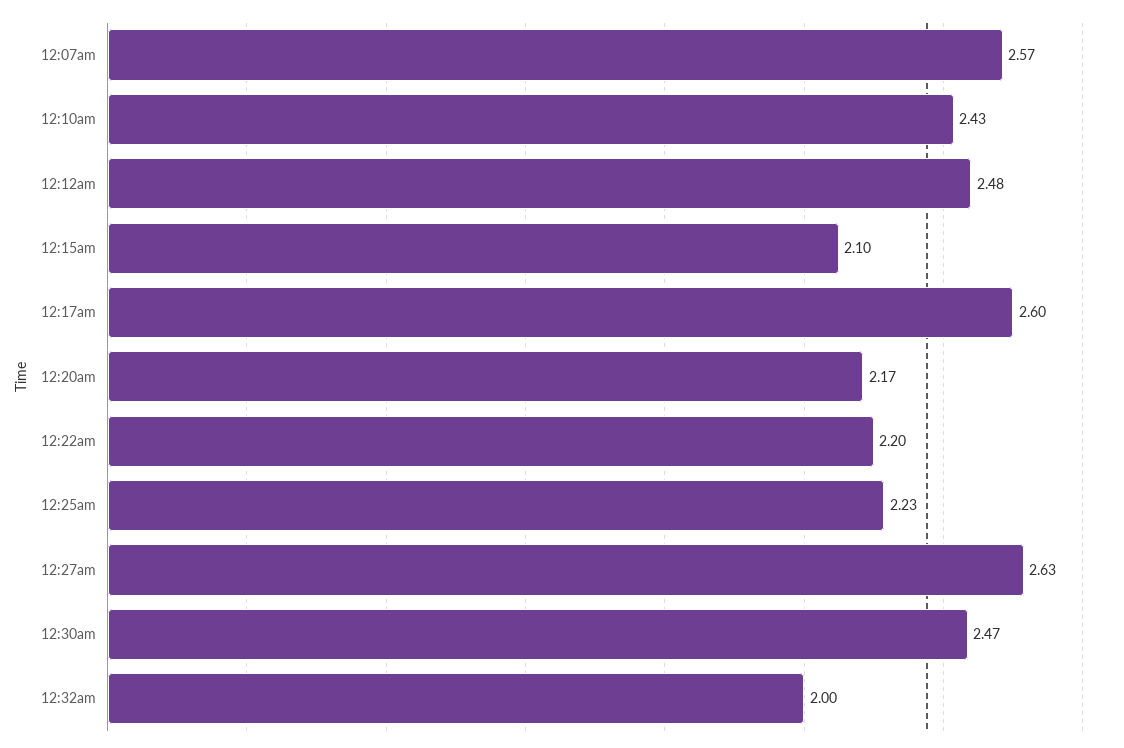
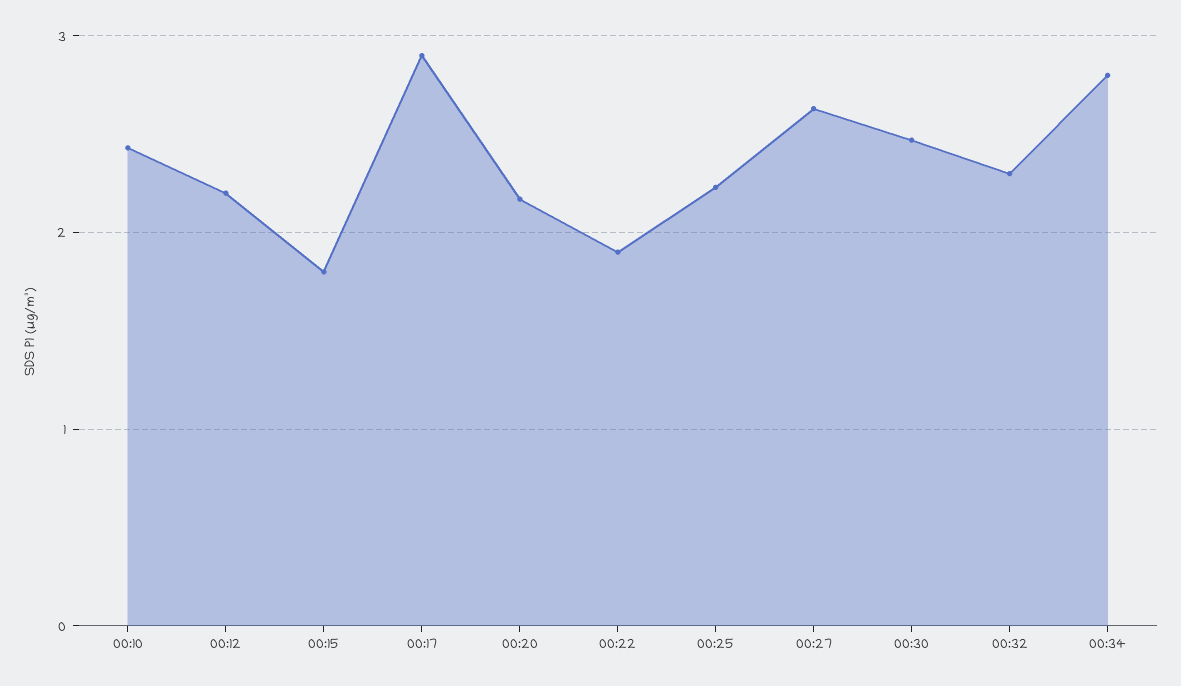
12:07am: 2.57 -> none
12:12am: 2.48 -> 2.2
12:15am: 2.1 -> 1.8
12:17am: 2.6 -> 2.9
12:22am: 2.2 -> 1.9
12:32am: 2 -> 2.3
00:34: none -> 2.8

